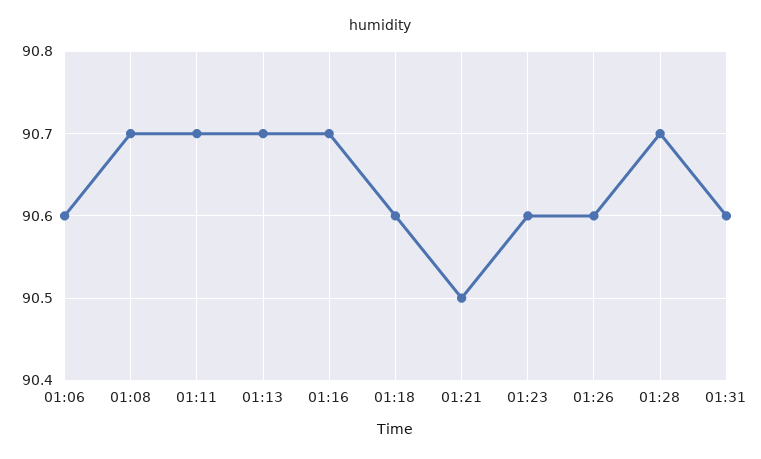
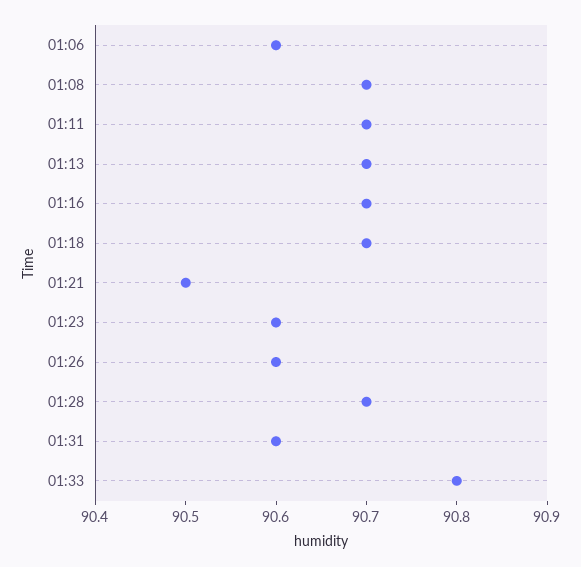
01:18: 90.6 -> 90.7
01:33: none -> 90.8

